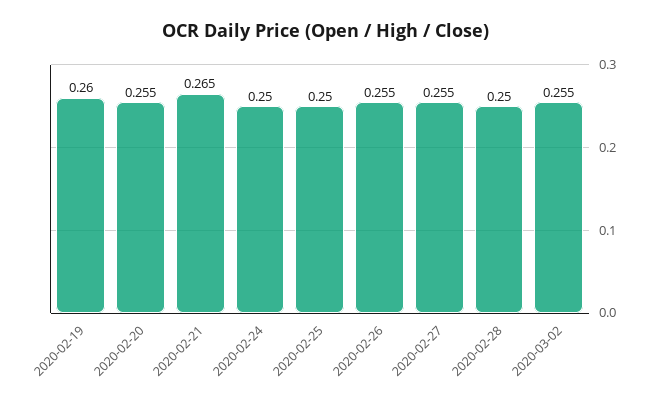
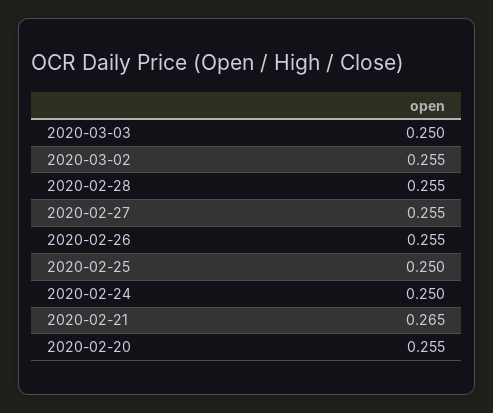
2020-02-19: 0.26 -> none
2020-02-28: 0.25 -> 0.255
2020-03-03: none -> 0.25

